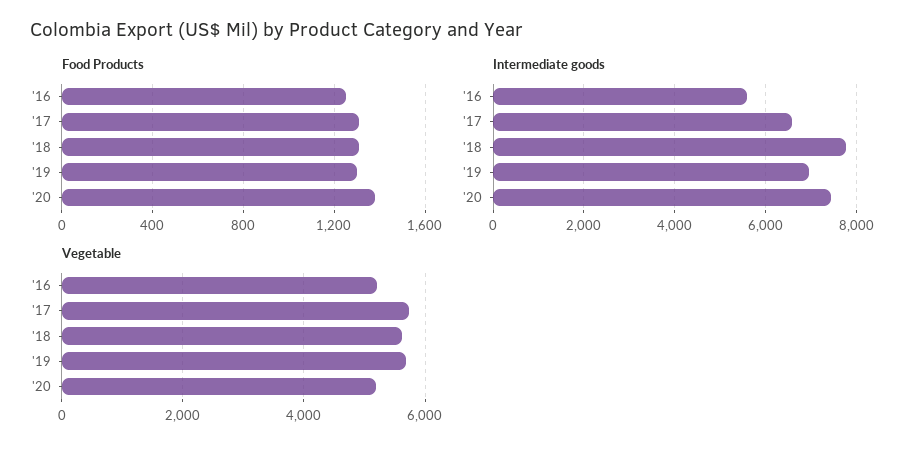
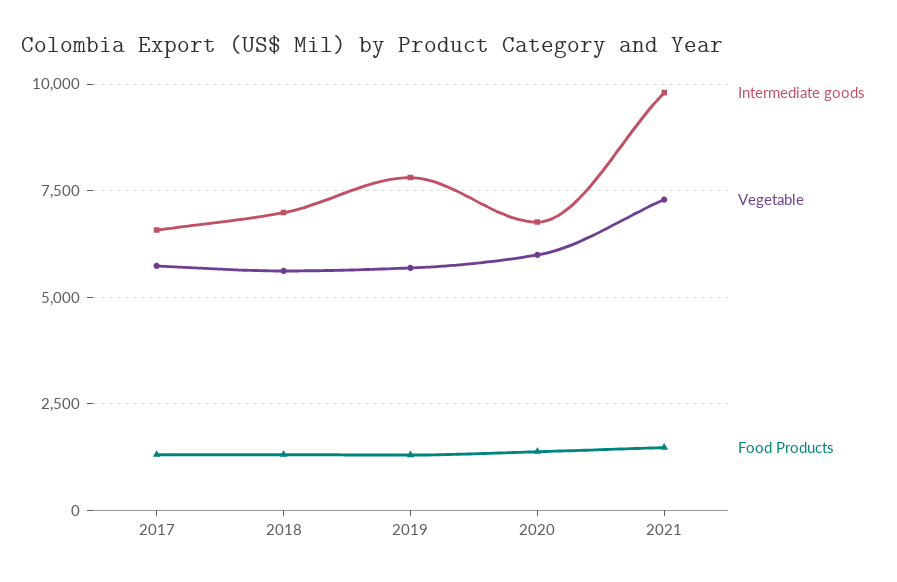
Food Products, '16: 1250 -> none
Intermediate goods, '16: 5600 -> none
Intermediate goods, '18: 7800 -> 7000
Intermediate goods, '19: 7000 -> 7750
Intermediate goods, '20: 7400 -> 6750
Vegetable, '16: 5200 -> none
Vegetable, '20: 5200 -> 6000
Intermediate goods, 2021: none -> 9750
Vegetable, 2021: none -> 7250
Food Products, 2021: none -> 1500

